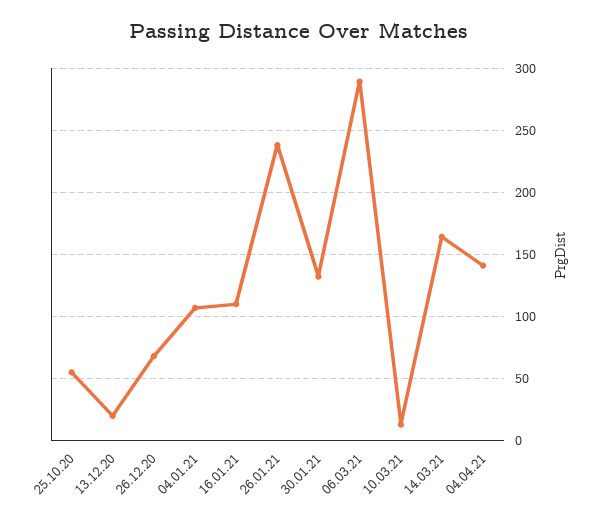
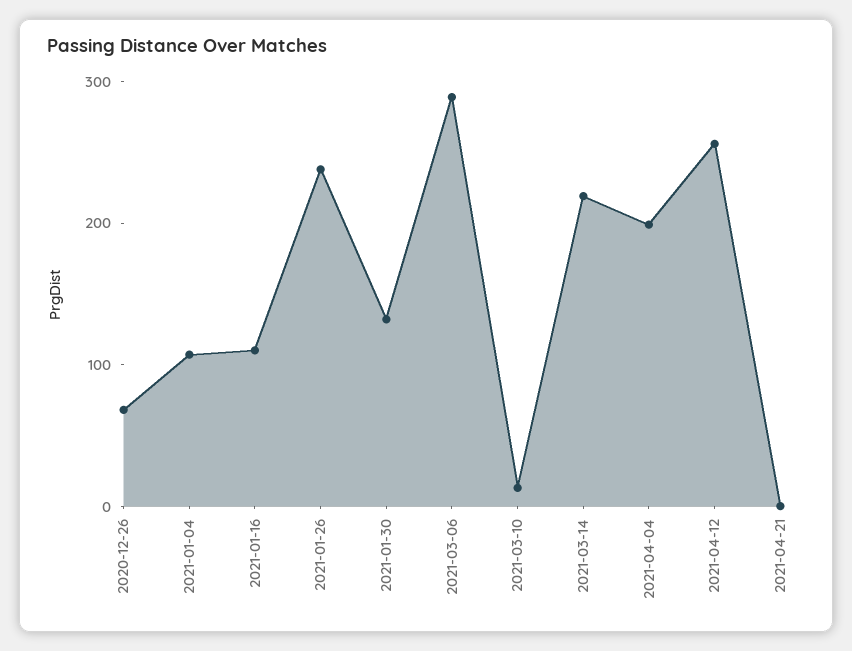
25.10.20: 55 -> none
13.12.20: 20 -> none
14.03.21: 165 -> 220
04.04.21: 140 -> 200
2021-04-12: none -> 260
2021-04-21: none -> 0

